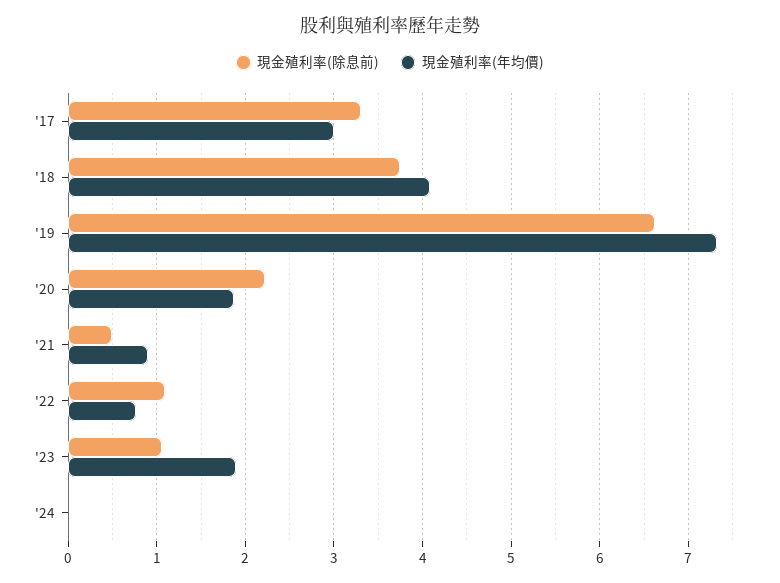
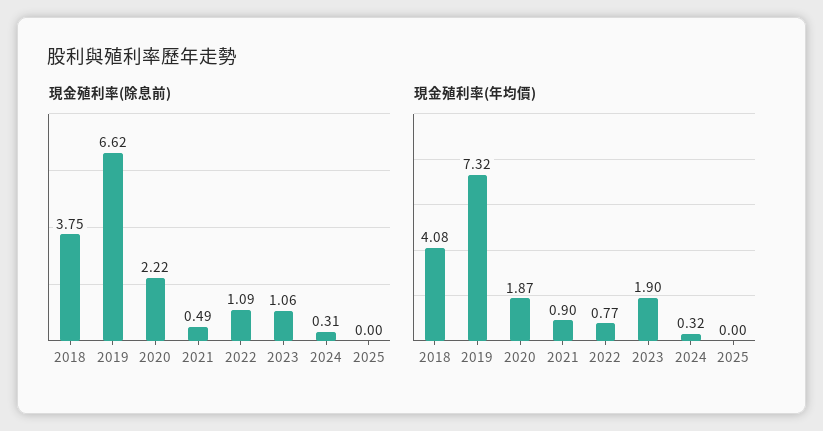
現金殖利率(除息前), '17: 3.3 -> none
現金殖利率(年均價), '17: 3 -> none
現金殖利率(除息前), '24: 0 -> 0.31
現金殖利率(年均價), '24: 0 -> 0.32
現金殖利率(除息前), 2025: none -> 0
現金殖利率(年均價), 2025: none -> 0

